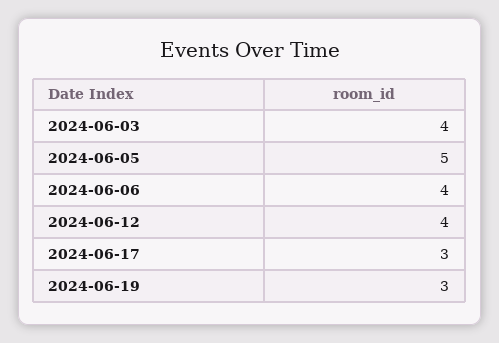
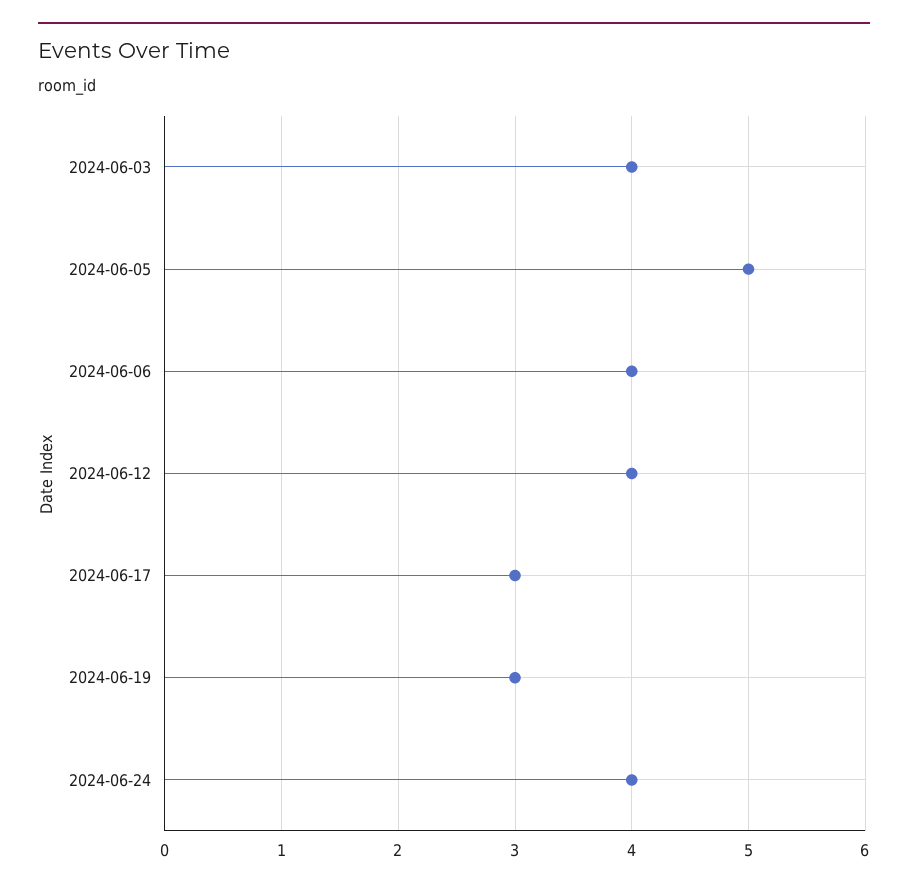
2024-06-24: none -> 4

